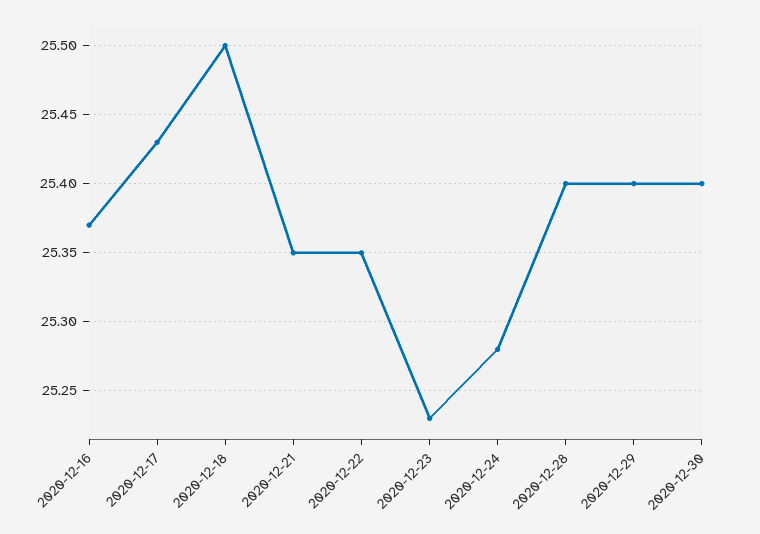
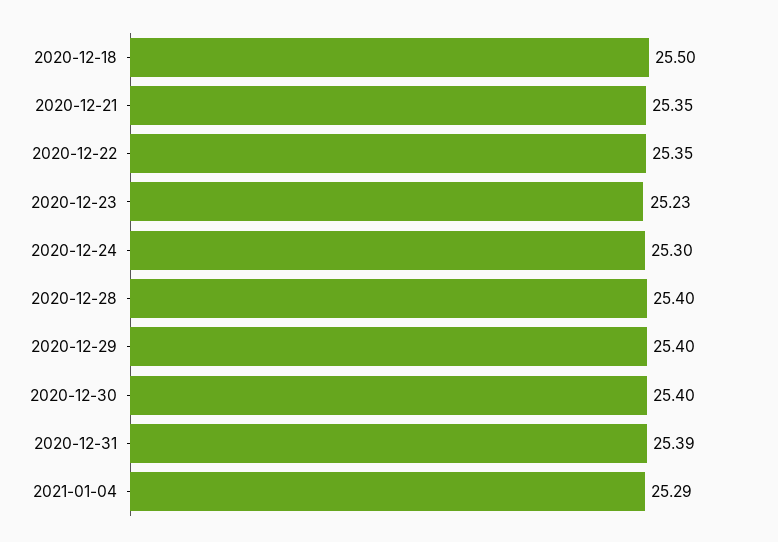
2020-12-16: 25.37 -> none
2020-12-17: 25.43 -> none
2020-12-24: 25.28 -> 25.3
2020-12-31: none -> 25.39
2021-01-04: none -> 25.29

